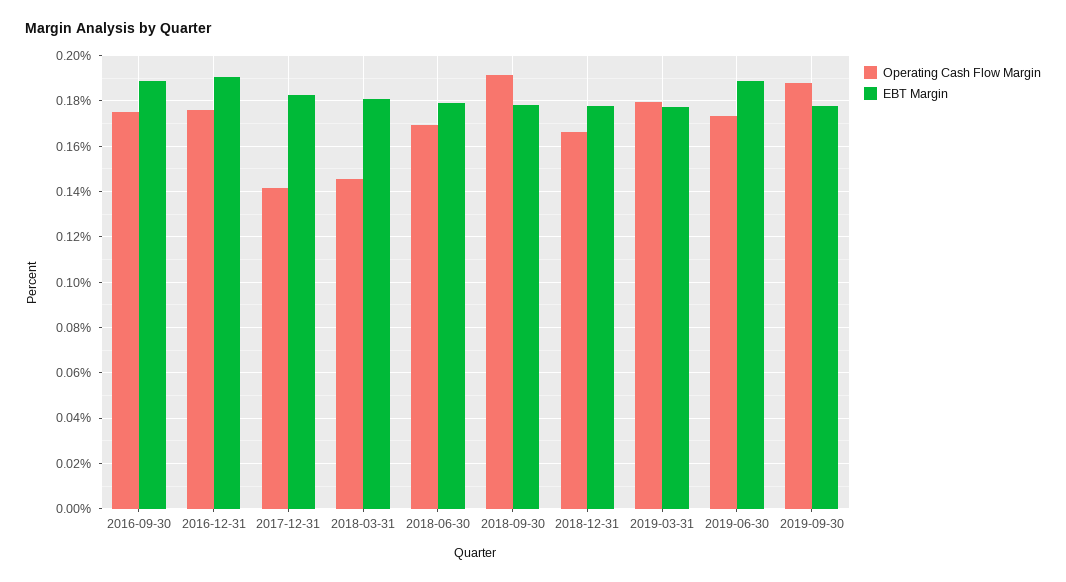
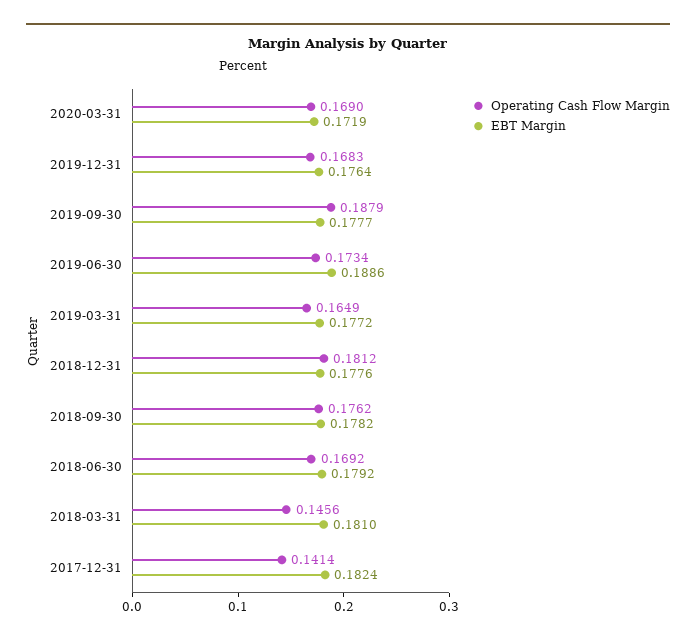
Operating Cash Flow Margin, 2016-09-30: 0.175 -> none
EBT Margin, 2016-09-30: 0.19 -> none
Operating Cash Flow Margin, 2016-12-31: 0.175 -> none
EBT Margin, 2016-12-31: 0.19 -> none
Operating Cash Flow Margin, 2018-09-30: 0.19 -> 0.1762
Operating Cash Flow Margin, 2018-12-31: 0.165 -> 0.1812
Operating Cash Flow Margin, 2019-03-31: 0.18 -> 0.1649
Operating Cash Flow Margin, 2020-03-31: none -> 0.169
EBT Margin, 2020-03-31: none -> 0.1719
Operating Cash Flow Margin, 2019-12-31: none -> 0.1683
EBT Margin, 2019-12-31: none -> 0.1764

